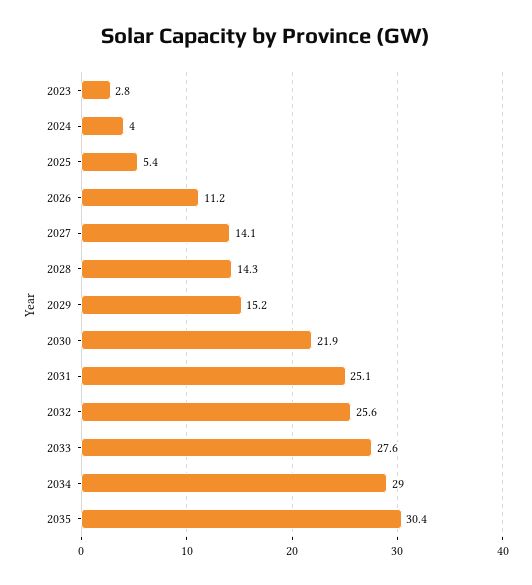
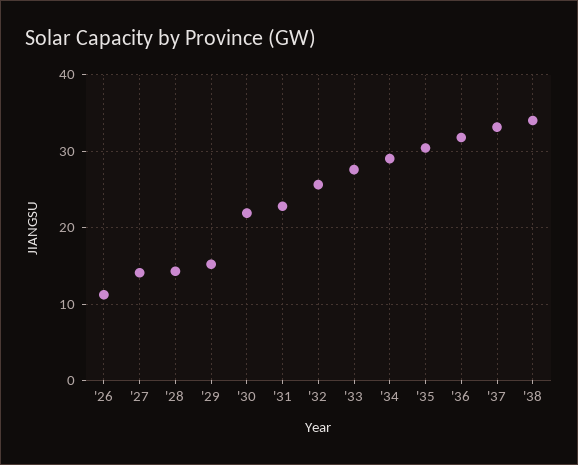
2023: 2.8 -> none
2024: 4 -> none
2025: 5.4 -> none
2031: 25.1 -> 23
'36: none -> 32
'37: none -> 33
'38: none -> 34

